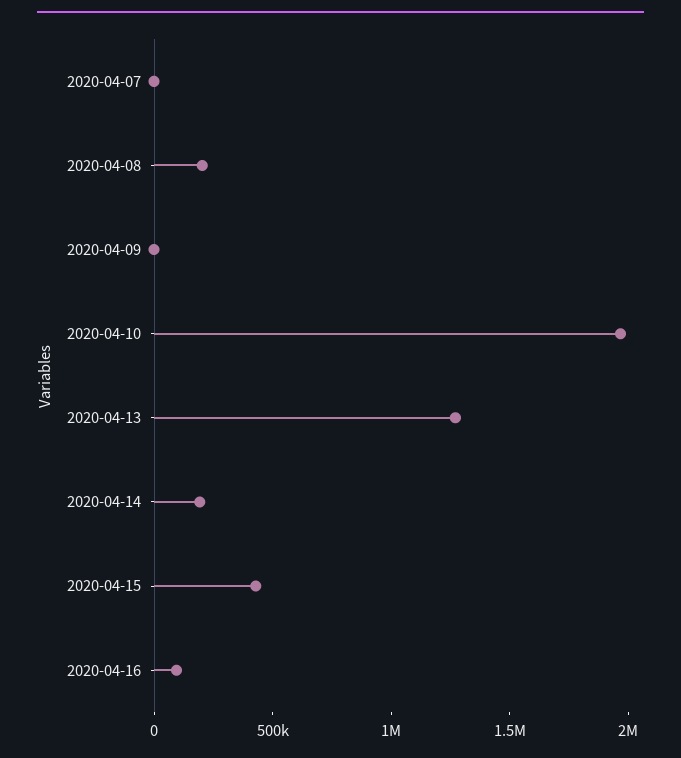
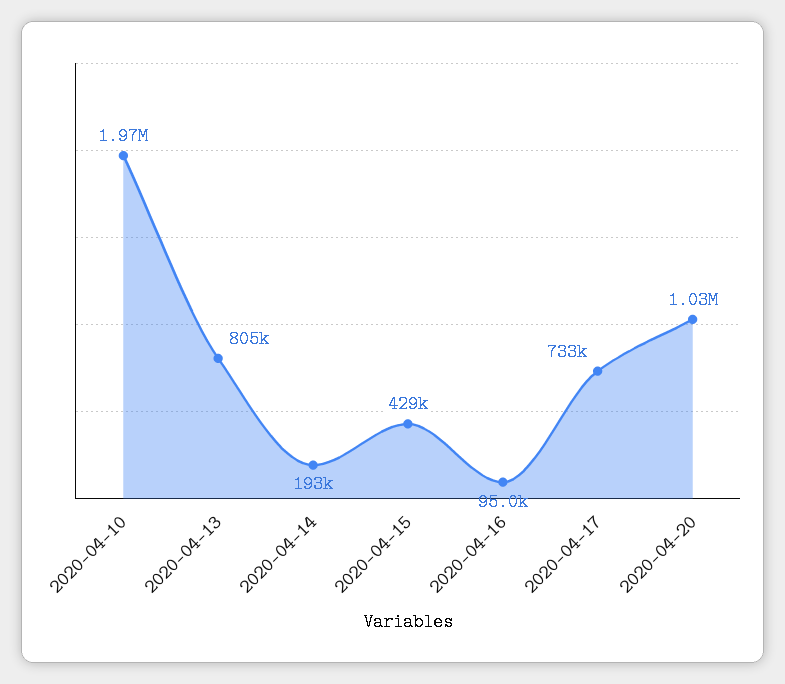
2020-04-07: 0 -> none
2020-04-08: 200000 -> none
2020-04-09: 0 -> none
2020-04-13: 1300000 -> 805000
2020-04-17: none -> 733000
2020-04-20: none -> 1030000

